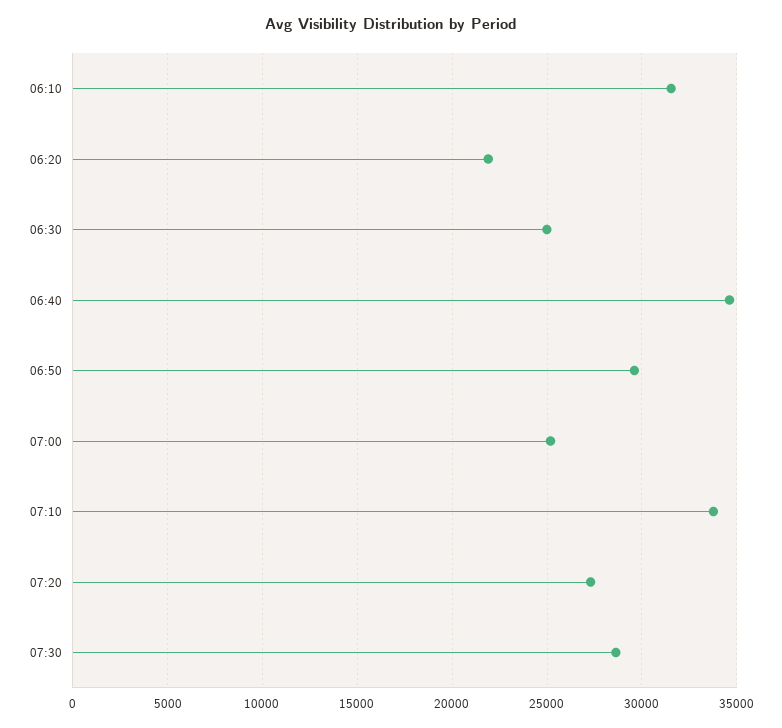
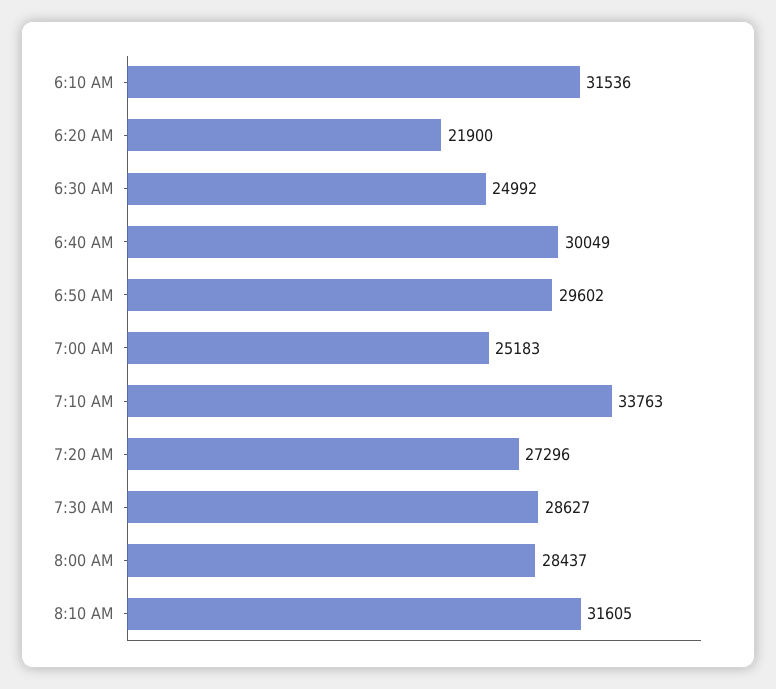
06:40: 34500 -> 30049
8:00 AM: none -> 28437
8:10 AM: none -> 31605

